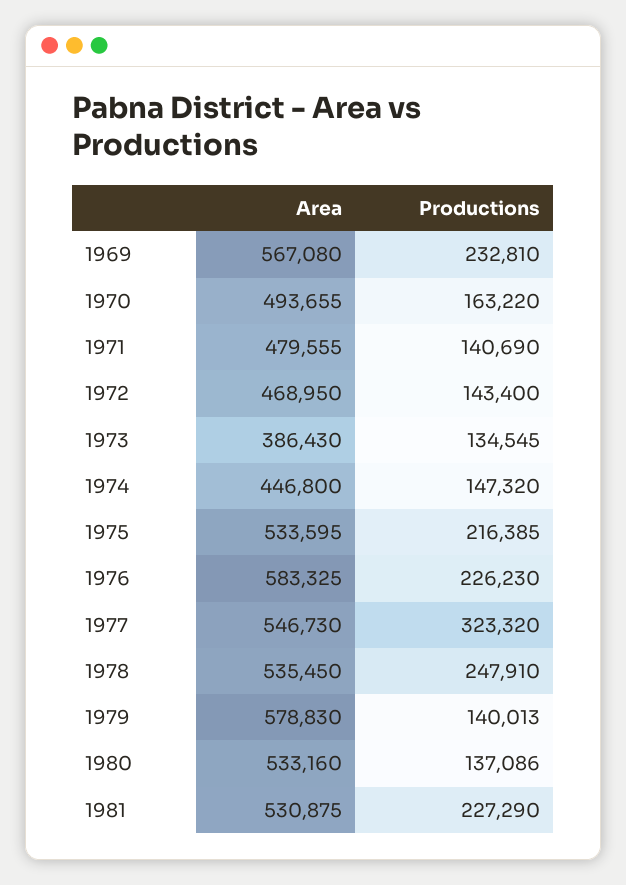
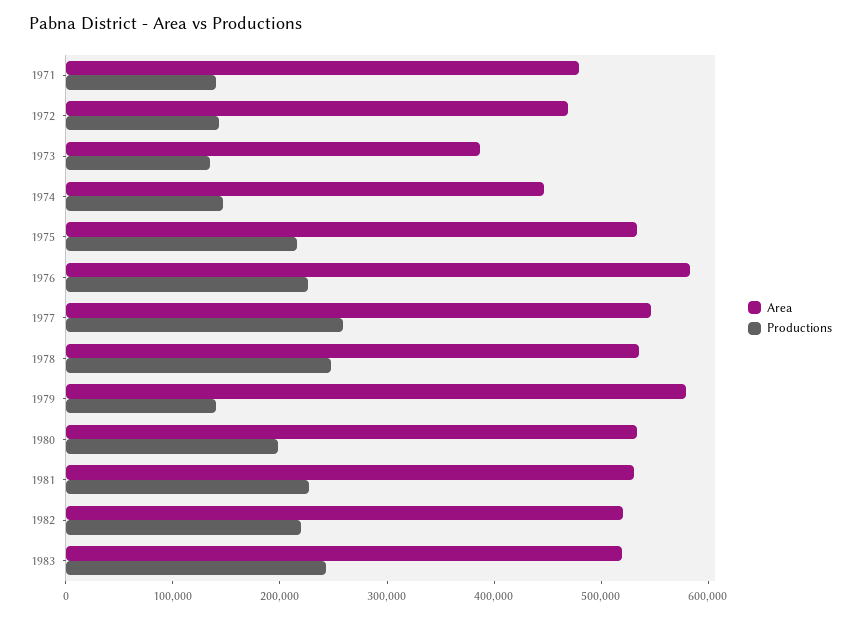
Area, 1969: 567080 -> none
Productions, 1969: 232810 -> none
Area, 1970: 493655 -> none
Productions, 1970: 163220 -> none
Productions, 1977: 323320 -> 260000
Productions, 1980: 137086 -> 200000
Area, 1982: none -> 520000
Productions, 1982: none -> 220000
Area, 1983: none -> 520000
Productions, 1983: none -> 240000

